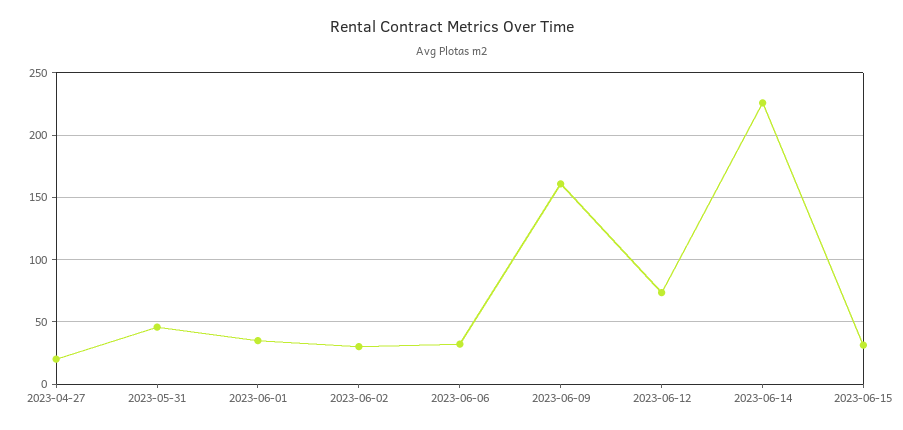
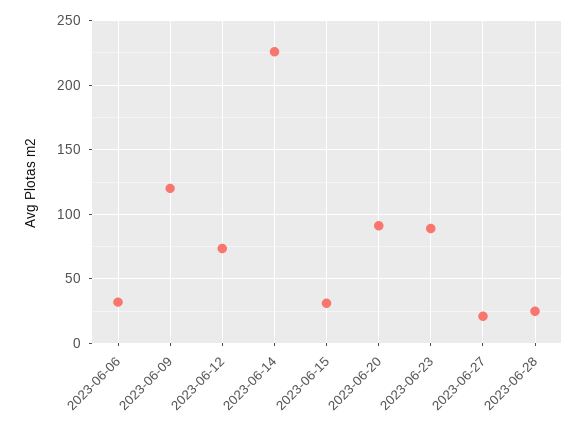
2023-04-27: 20 -> none
2023-05-31: 45 -> none
2023-06-01: 35 -> none
2023-06-02: 30 -> none
2023-06-09: 160 -> 120
2023-06-20: none -> 90
2023-06-23: none -> 90
2023-06-27: none -> 20
2023-06-28: none -> 25

